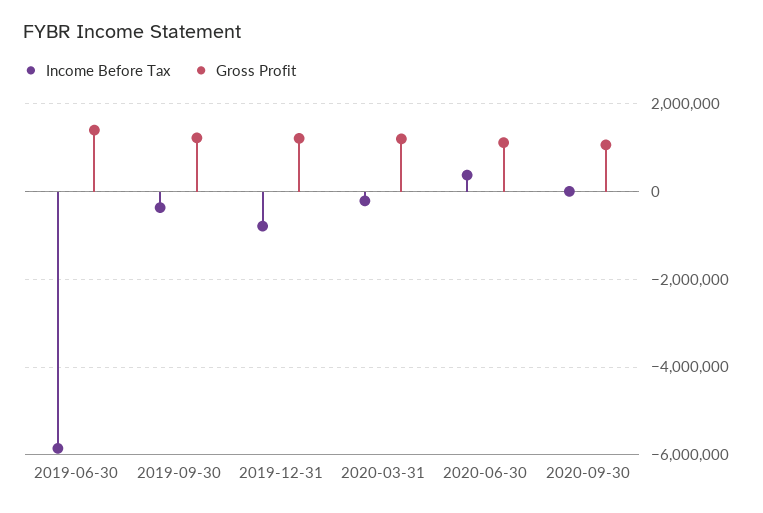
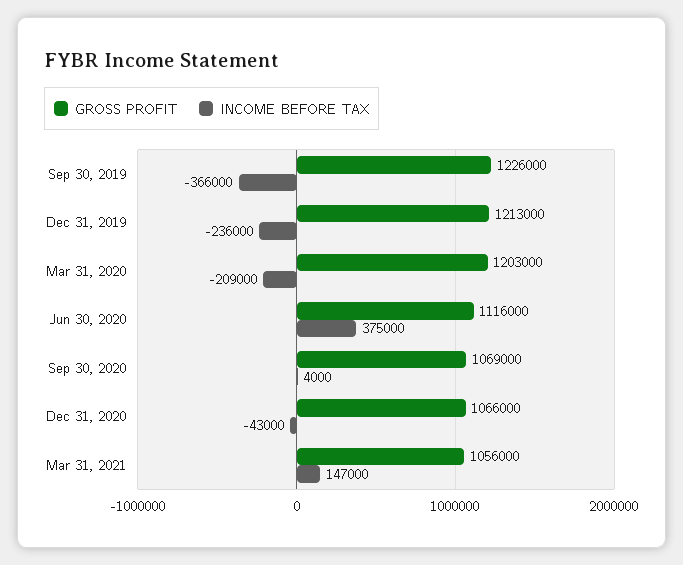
Income Before Tax, 2019-06-30: -5800000 -> none
Gross Profit, 2019-06-30: 1400000 -> none
Income Before Tax, 2019-12-31: -800000 -> -236000
Gross Profit, Dec 31, 2020: none -> 1066000
Income Before Tax, Dec 31, 2020: none -> -43000
Gross Profit, Mar 31, 2021: none -> 1056000
Income Before Tax, Mar 31, 2021: none -> 147000

